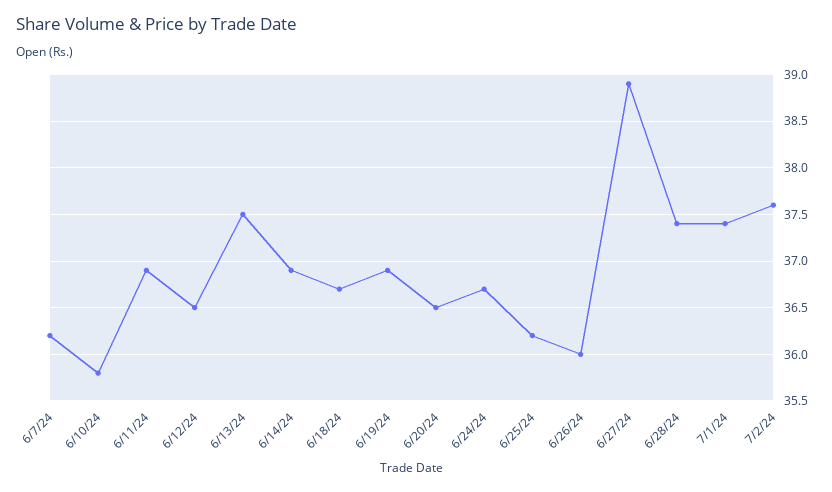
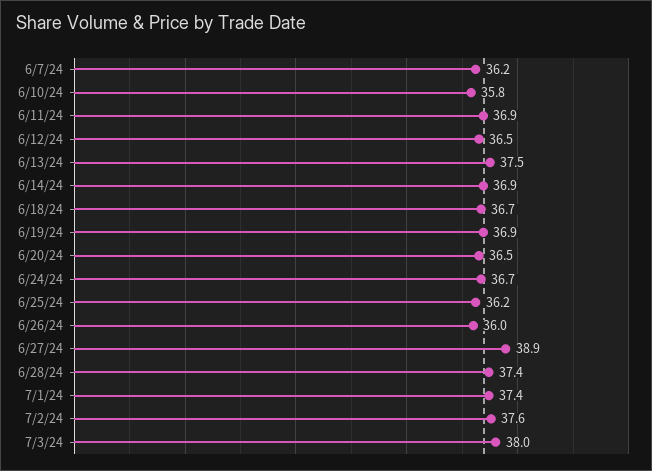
7/3/24: none -> 38

